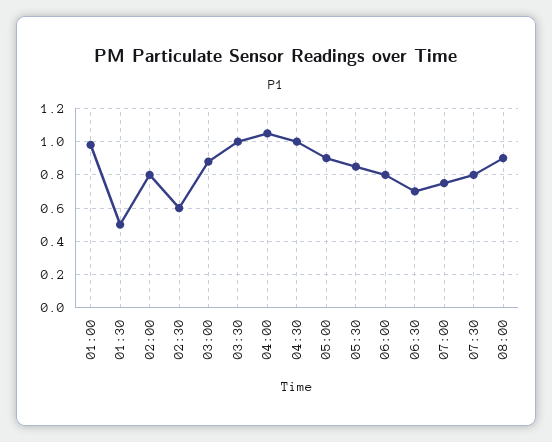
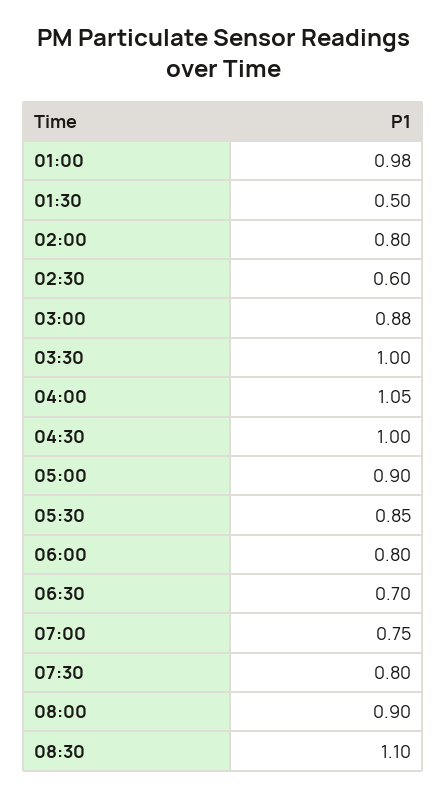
08:30: none -> 1.1

